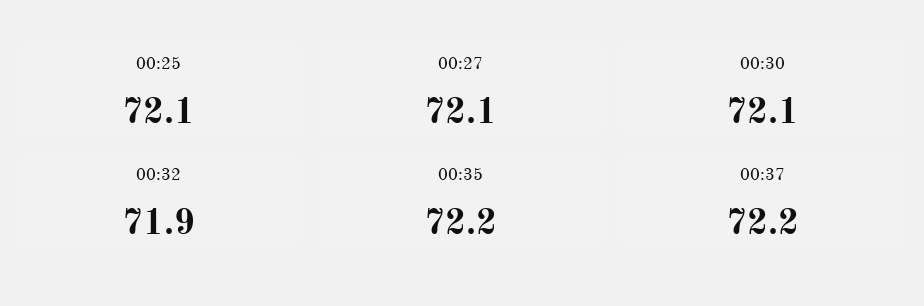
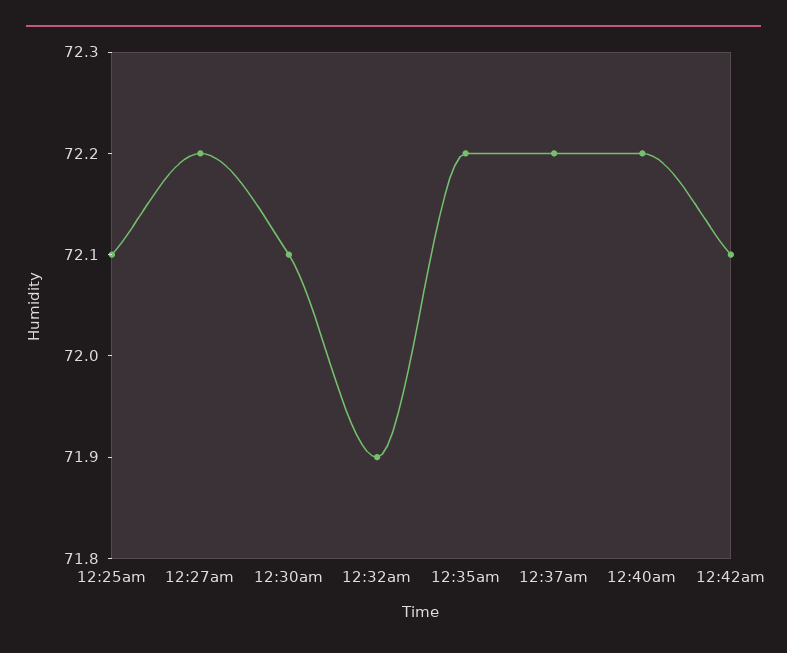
00:27: 72.1 -> 72.2
12:40am: none -> 72.2
12:42am: none -> 72.1

